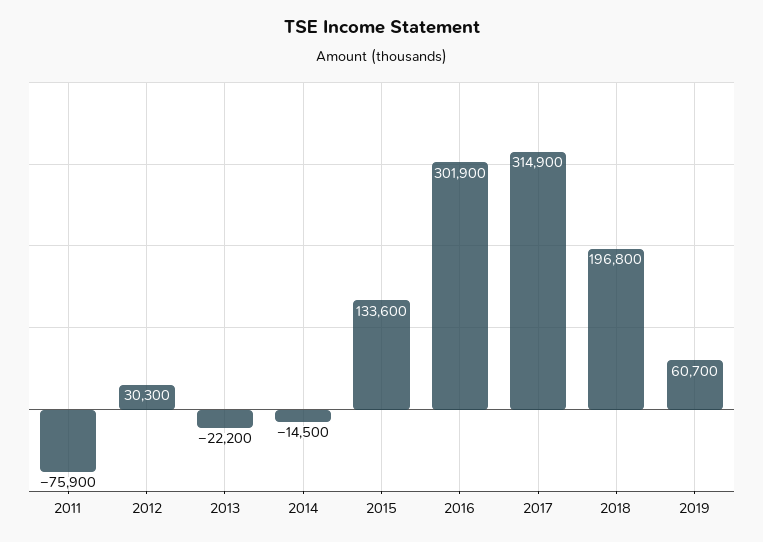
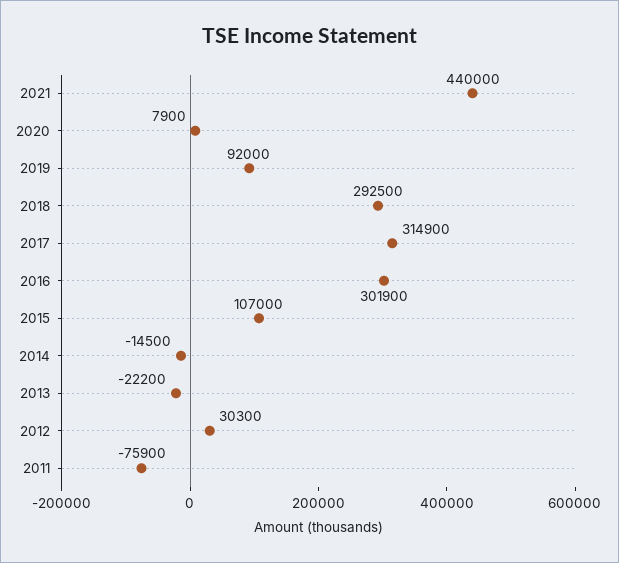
2015: 133600 -> 107000
2018: 196800 -> 292500
2019: 60700 -> 92000
2021: none -> 440000
2020: none -> 7900

